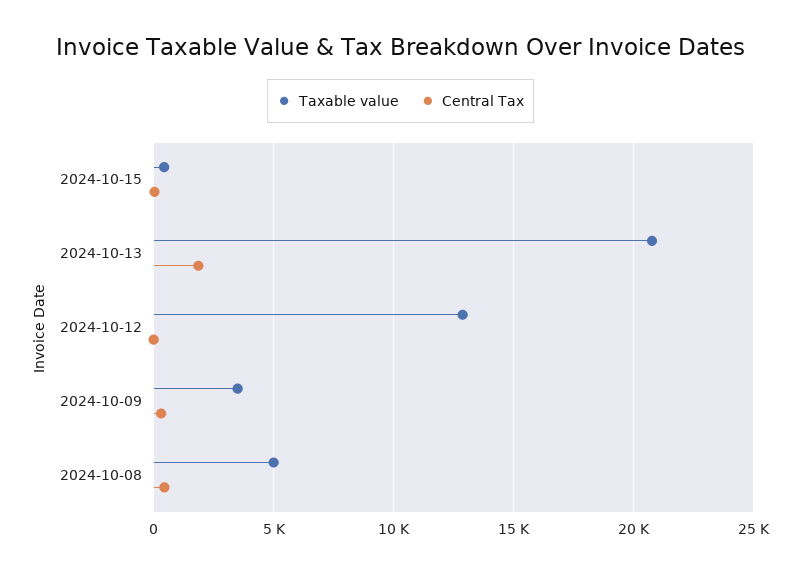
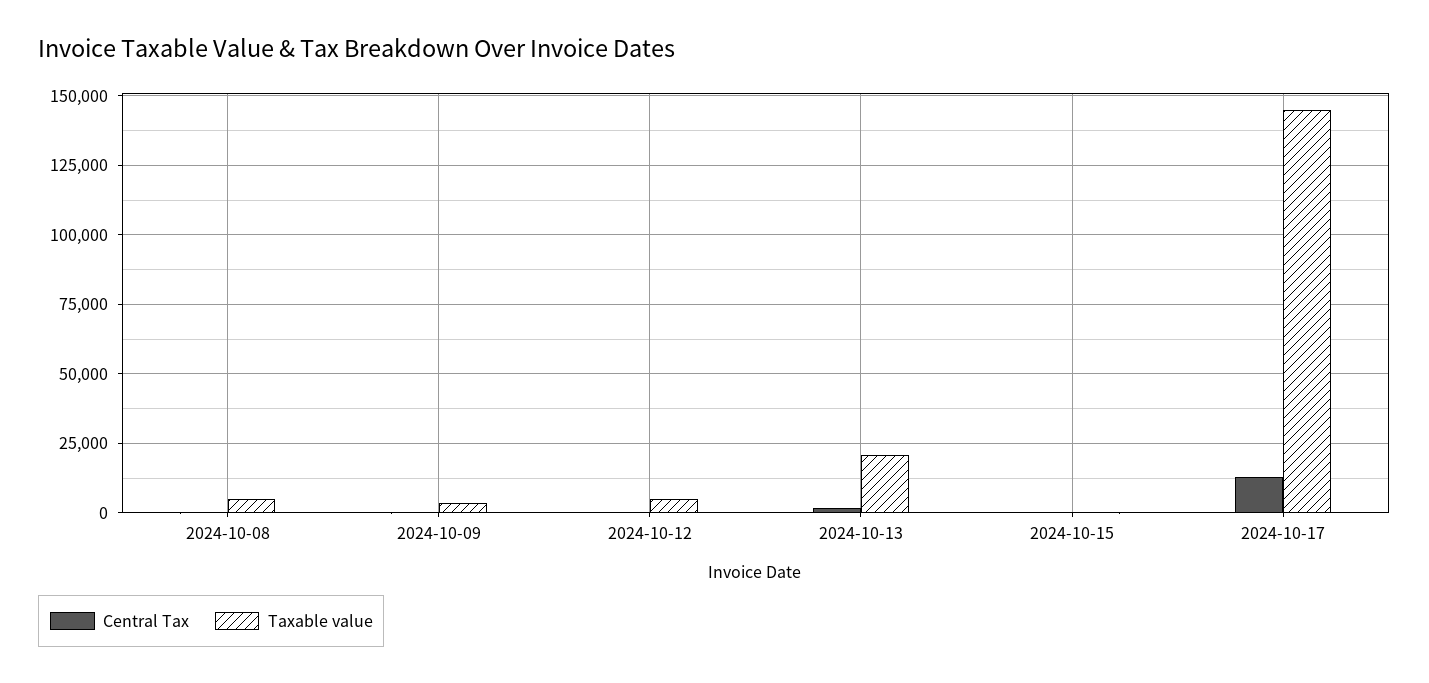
Taxable value, 2024-10-12: 13000 -> 5000
Central Tax, 2024-10-17: none -> 12500
Taxable value, 2024-10-17: none -> 145000

